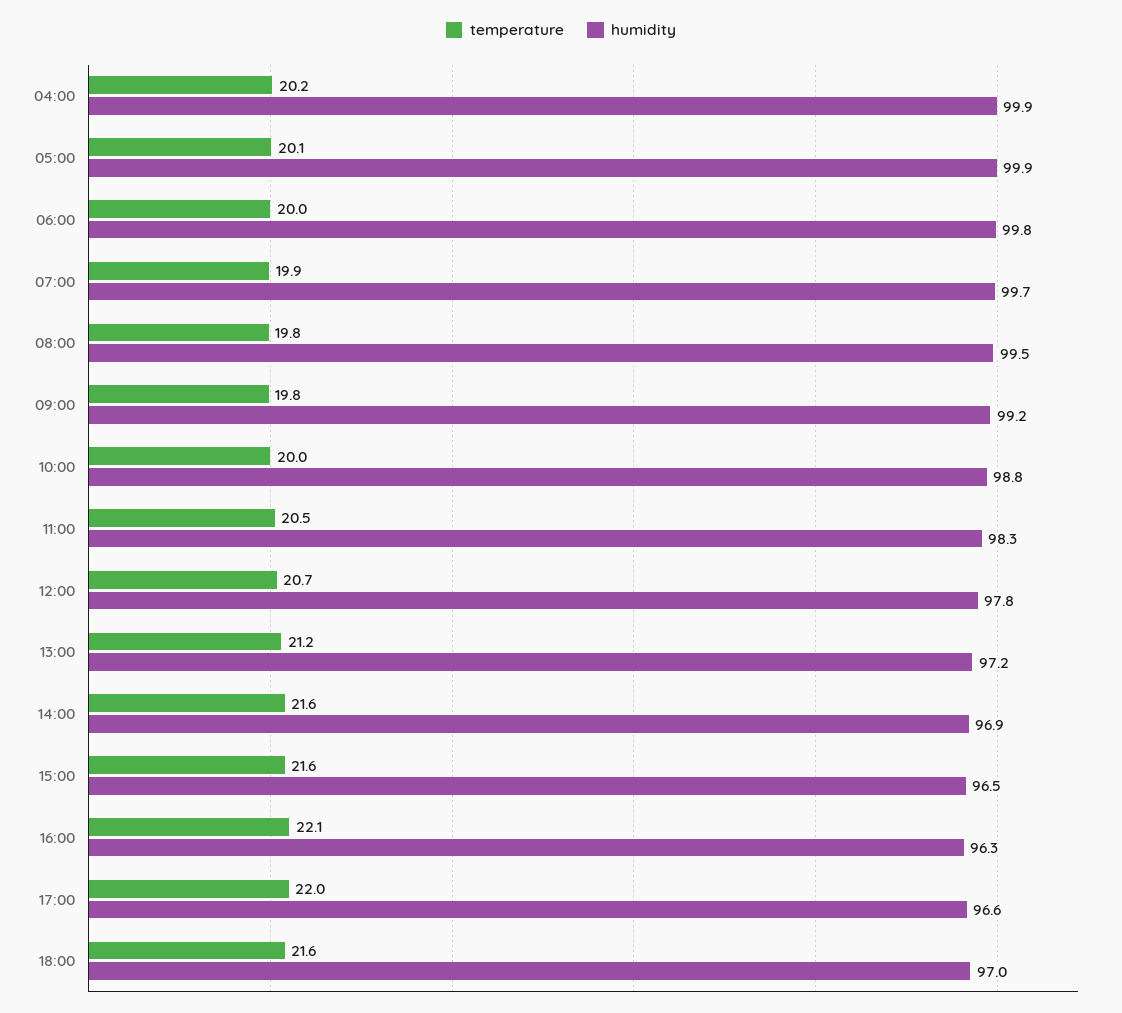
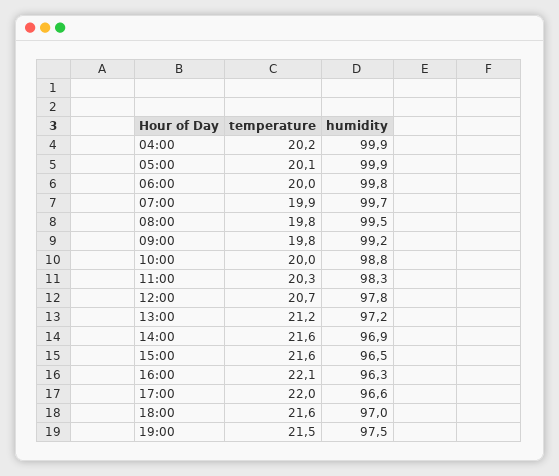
temperature, 11:00: 20.5 -> 20.3
temperature, 19:00: none -> 21.5
humidity, 19:00: none -> 97.5

